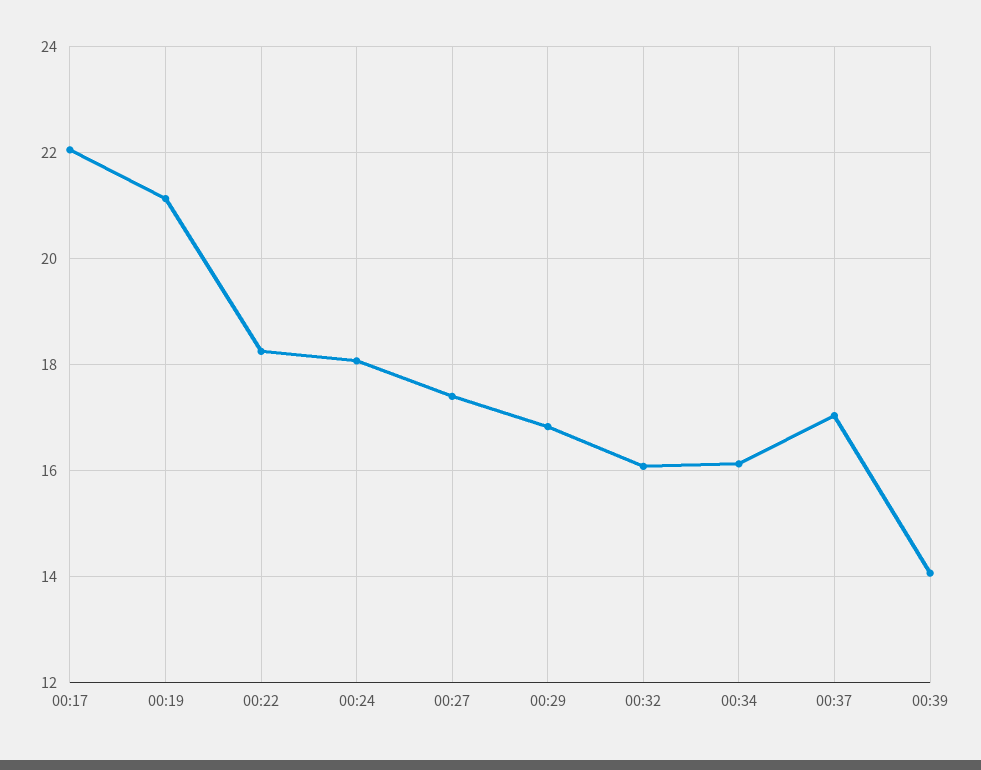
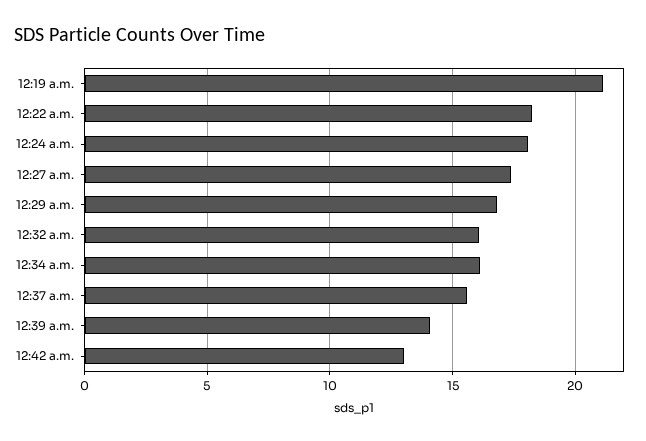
00:17: 22 -> none
00:37: 17 -> 15.5
12:42 a.m.: none -> 13

